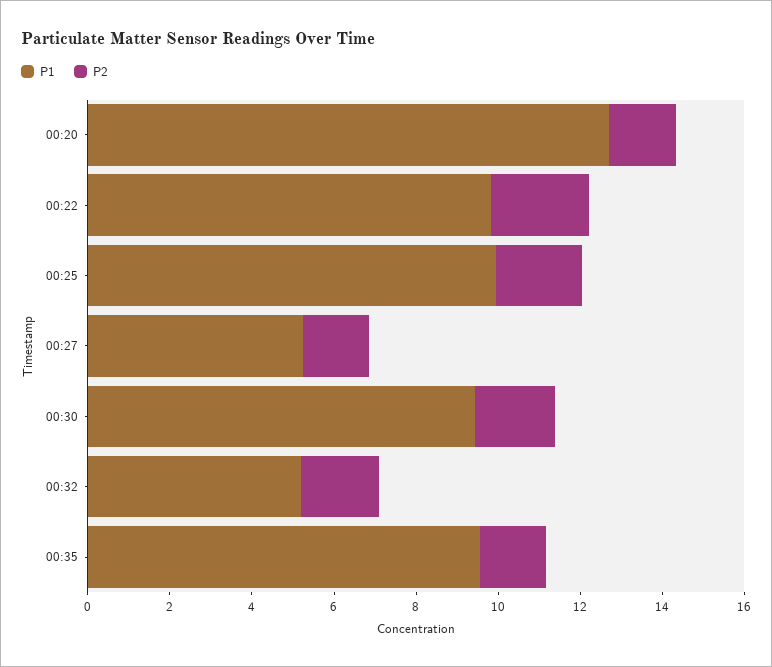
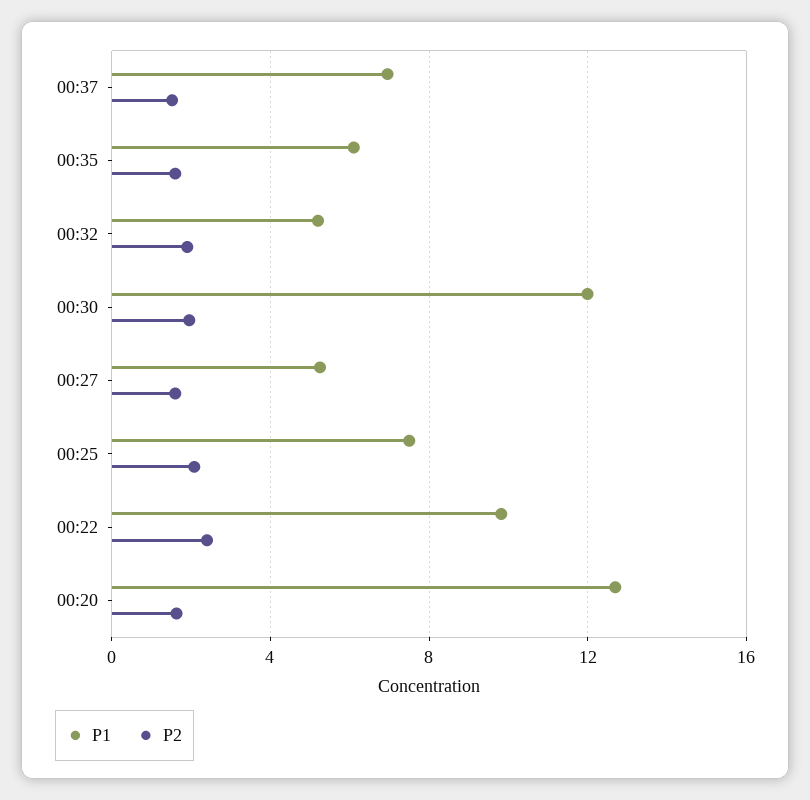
P1, 00:25: 10 -> 7.5
P1, 00:30: 9.5 -> 12
P1, 00:35: 9.5 -> 6
P1, 00:37: none -> 7
P2, 00:37: none -> 1.5

